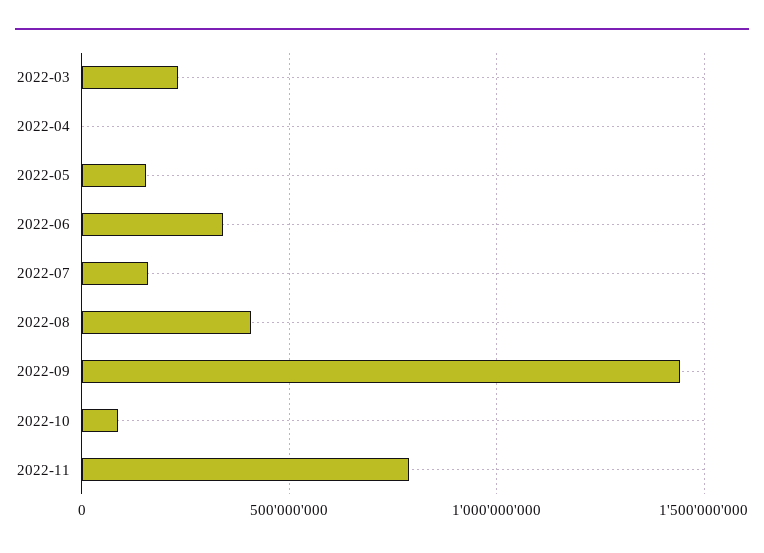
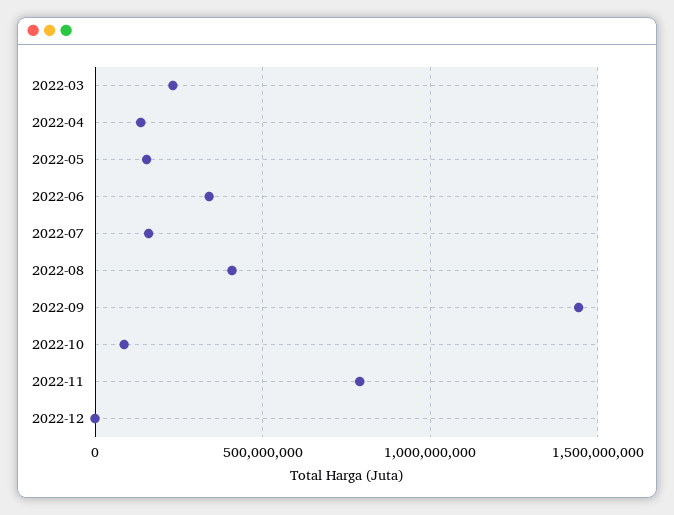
2022-04: 0 -> 150000000
2022-12: none -> 0

